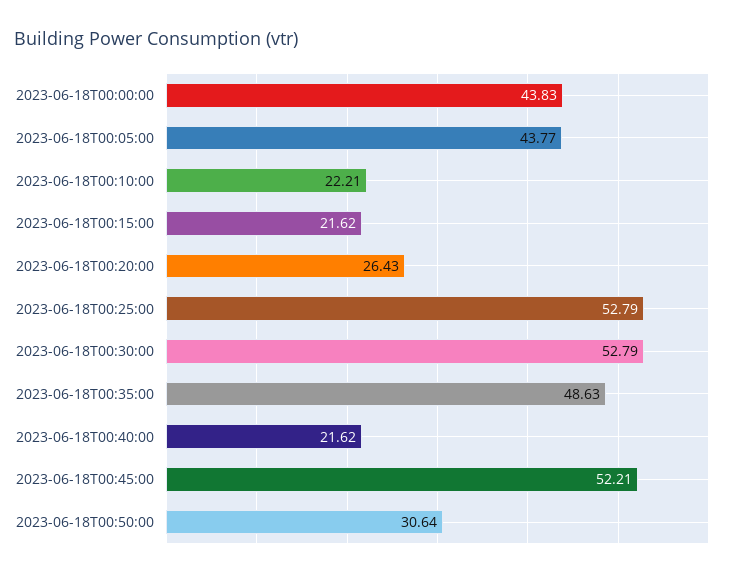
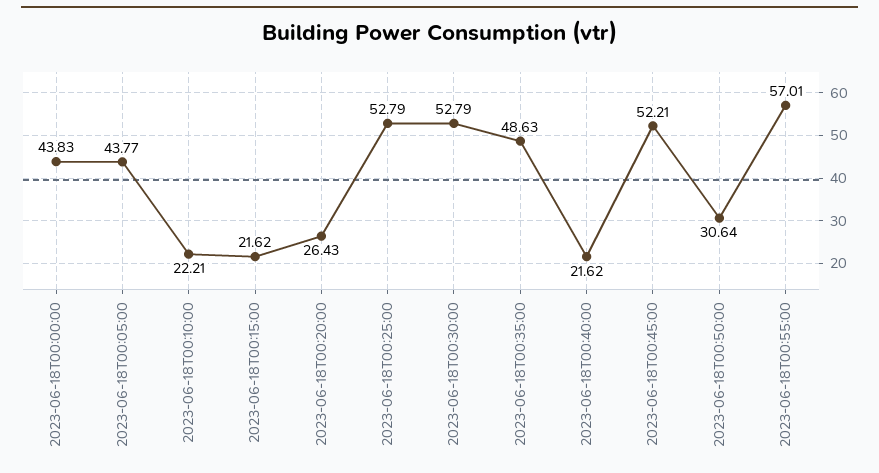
2023-06-18T00:55:00: none -> 57.01

